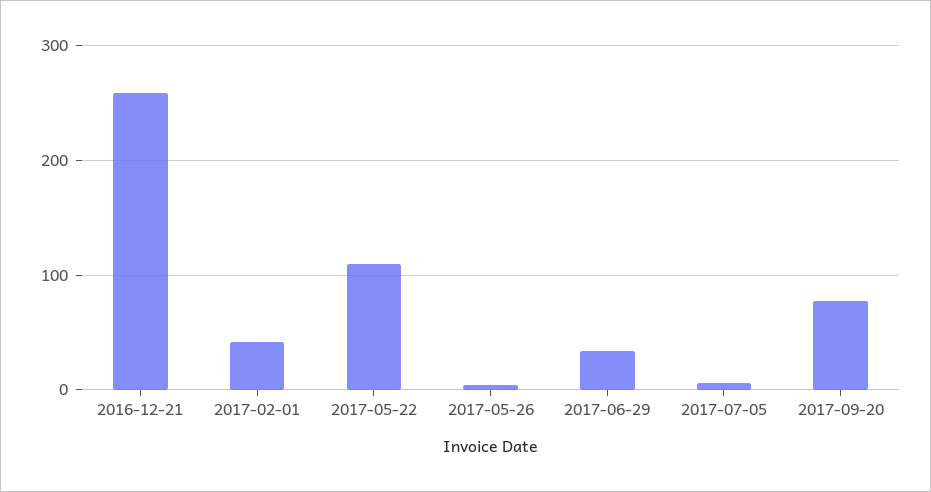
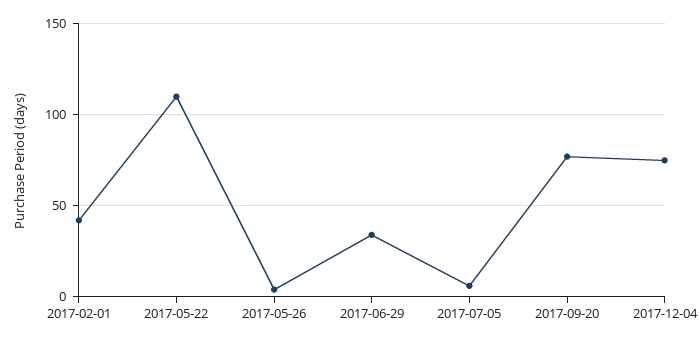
2016-12-21: 260 -> none
2017-12-04: none -> 75

